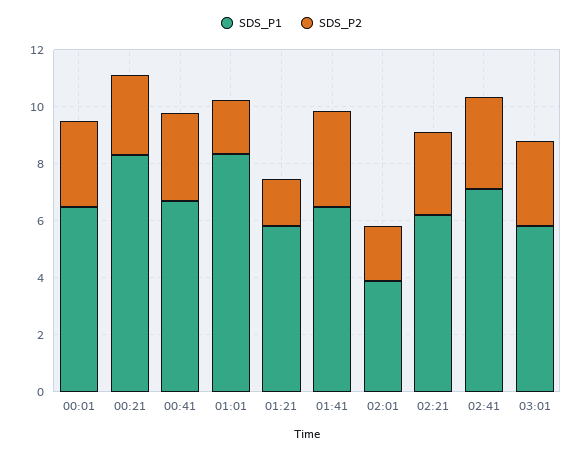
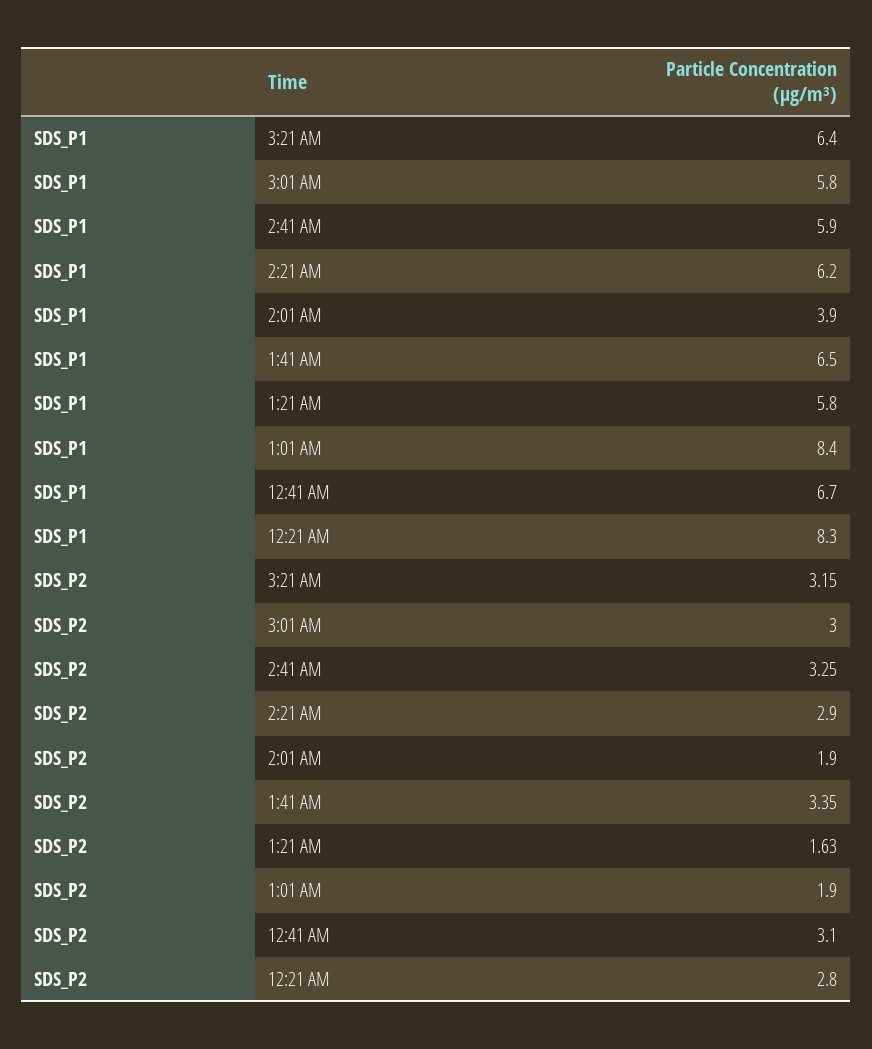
SDS_P1, 00:01: 6.5 -> none
SDS_P2, 00:01: 3 -> none
SDS_P1, 02:41: 7 -> 5.9
SDS_P1, 3:21 AM: none -> 6.4
SDS_P2, 3:21 AM: none -> 3.15

